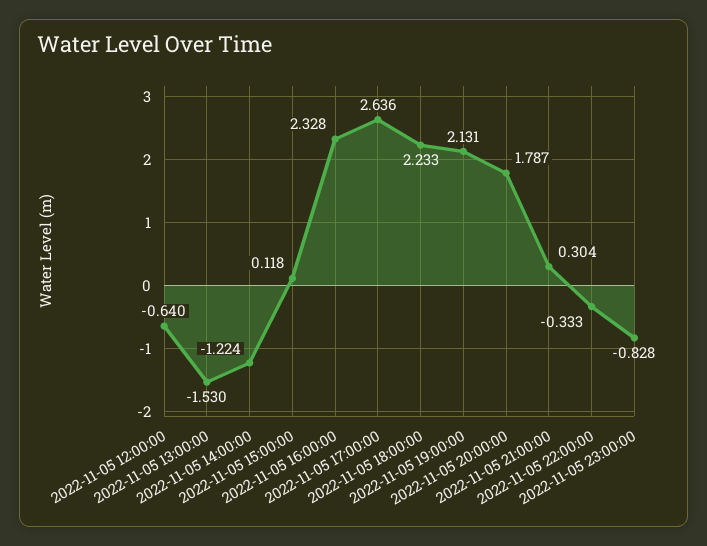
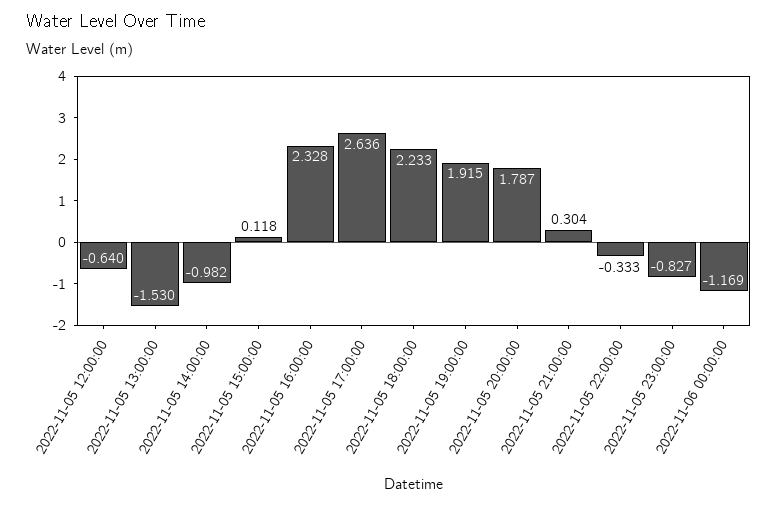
2022-11-05 14:00:00: -1.224 -> -0.982
2022-11-05 19:00:00: 2.131 -> 1.915
2022-11-05 23:00:00: -0.828 -> -0.827
2022-11-06 00:00:00: none -> -1.169

